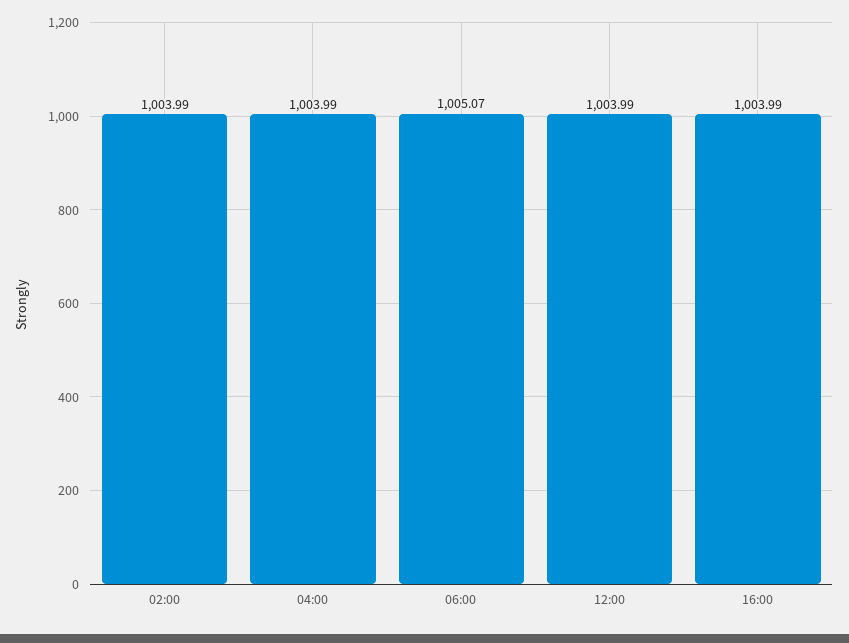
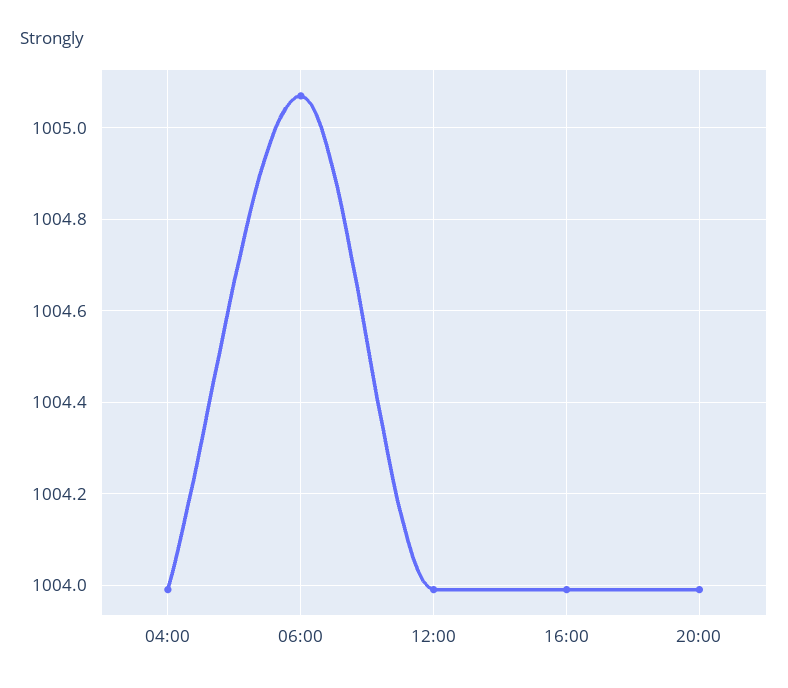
02:00: 1003.99 -> none
20:00: none -> 1004

